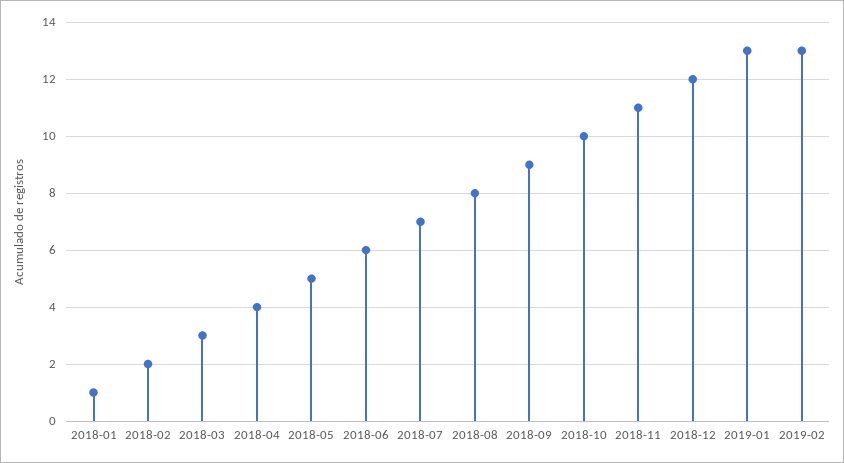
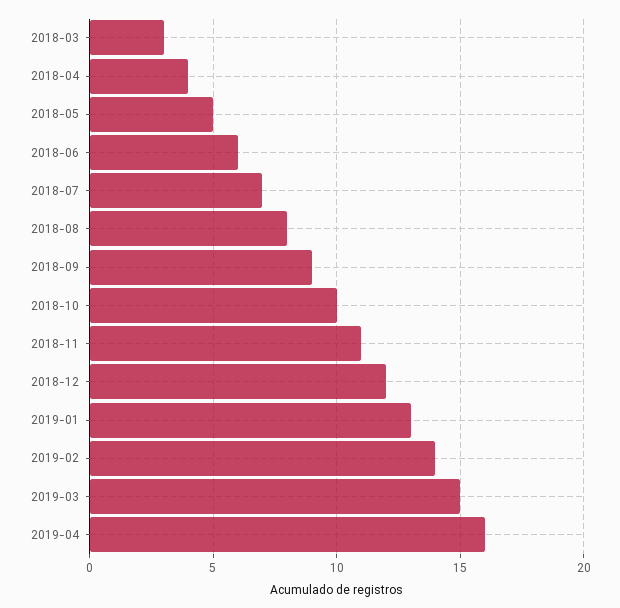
2018-01: 1 -> none
2018-02: 2 -> none
2019-02: 13 -> 14
2019-03: none -> 15
2019-04: none -> 16

